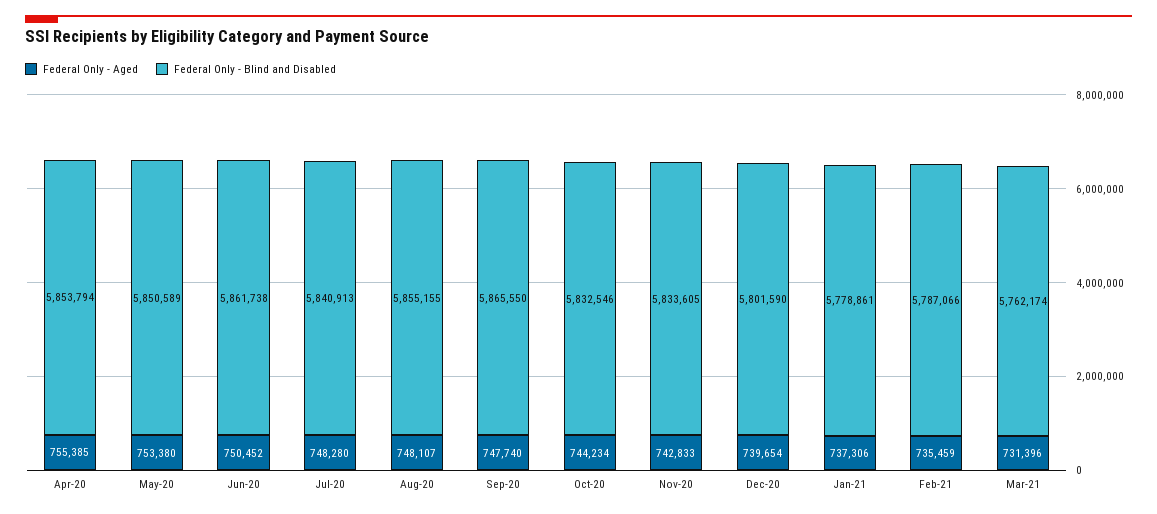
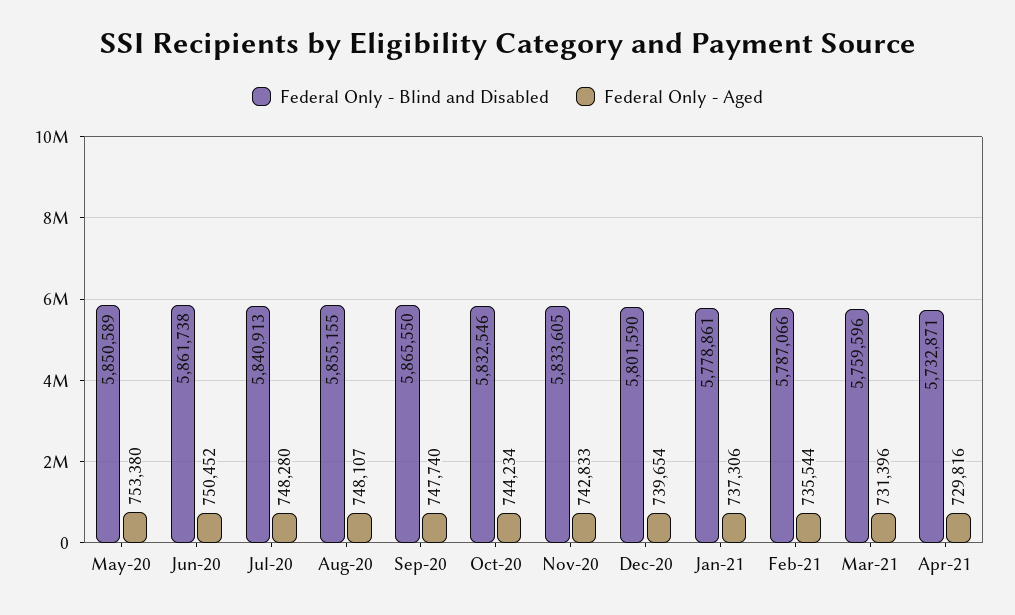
Federal Only - Aged, Apr-20: 755385 -> none
Federal Only - Blind and Disabled, Apr-20: 5853794 -> none
Federal Only - Aged, Feb-21: 735459 -> 735544
Federal Only - Blind and Disabled, Mar-21: 5762174 -> 5759596
Federal Only - Blind and Disabled, Apr-21: none -> 5732871
Federal Only - Aged, Apr-21: none -> 729816

